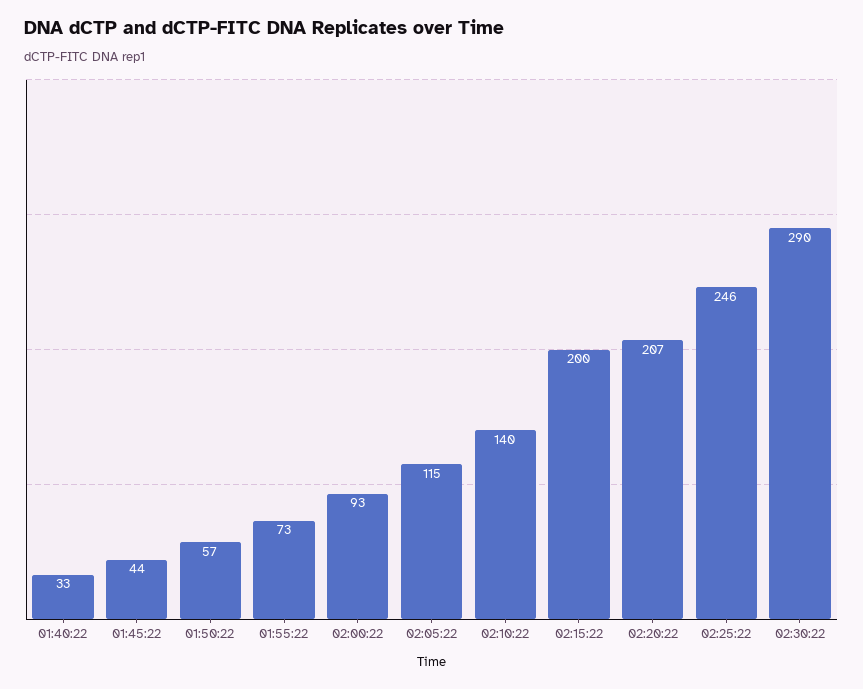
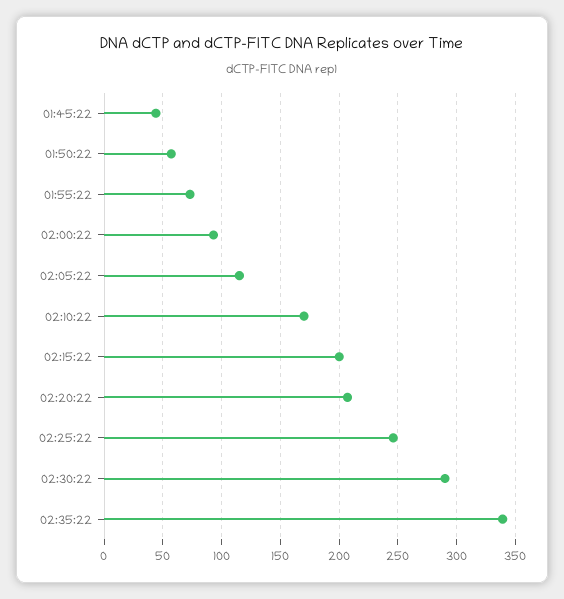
01:40:22: 33 -> none
02:10:22: 140 -> 170
02:35:22: none -> 340

